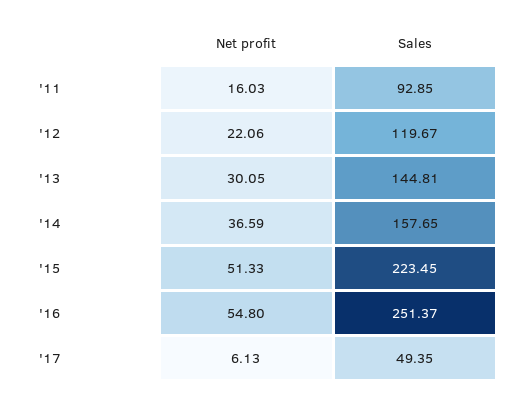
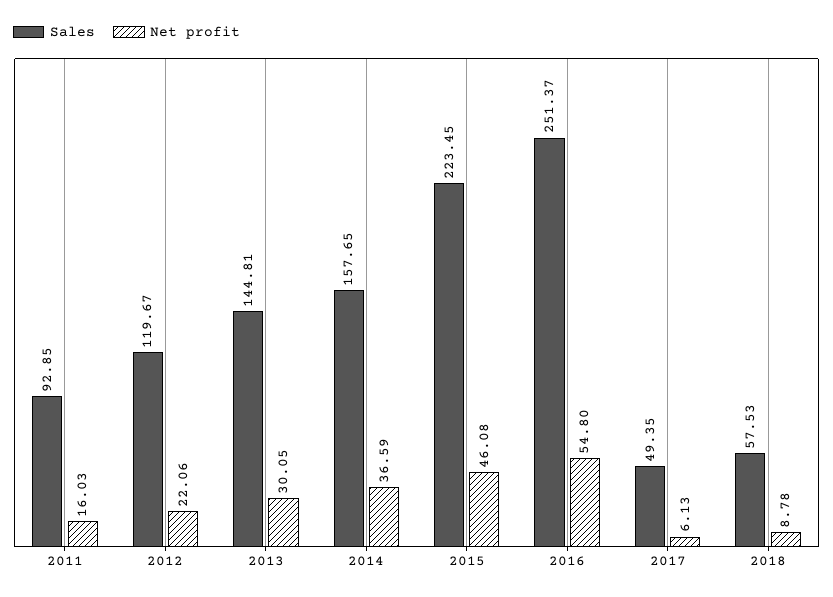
Net profit, '15: 51.33 -> 46.08
Sales, 2018: none -> 57.53
Net profit, 2018: none -> 8.78

